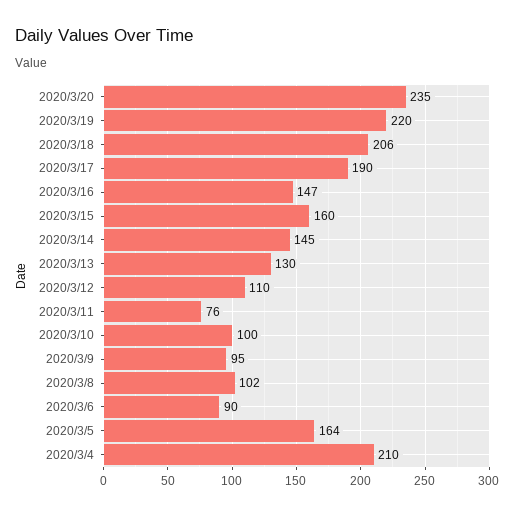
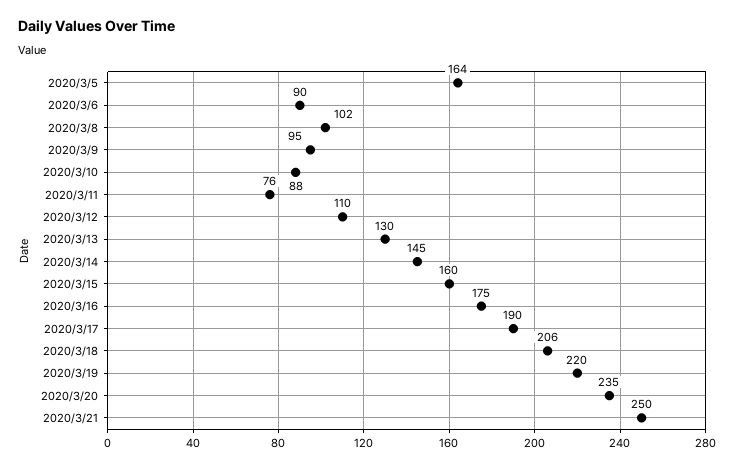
2020/3/16: 147 -> 175
2020/3/10: 100 -> 88
2020/3/4: 210 -> none
2020/3/21: none -> 250

